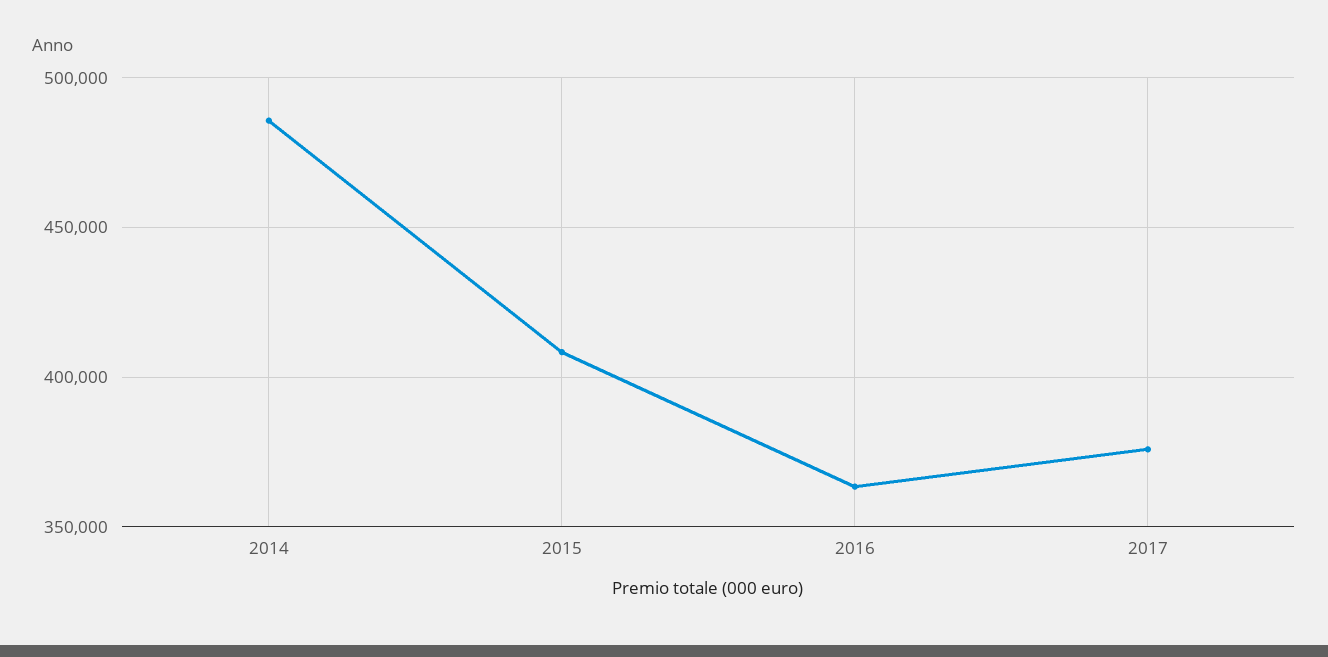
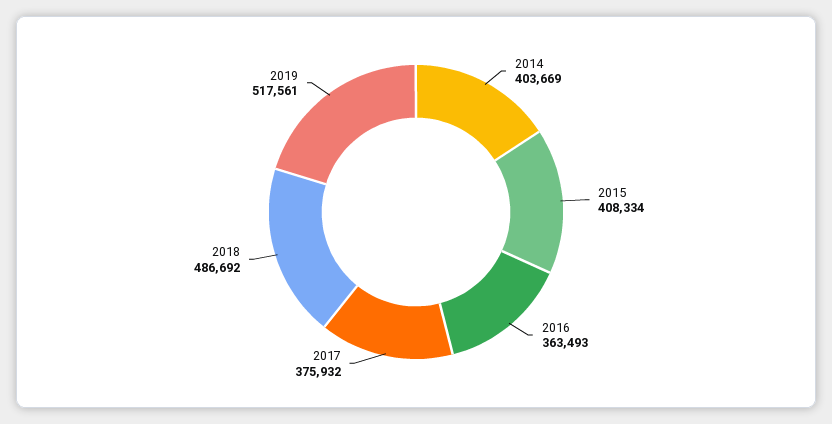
2014: 485000 -> 403669
2018: none -> 486692
2019: none -> 517561

